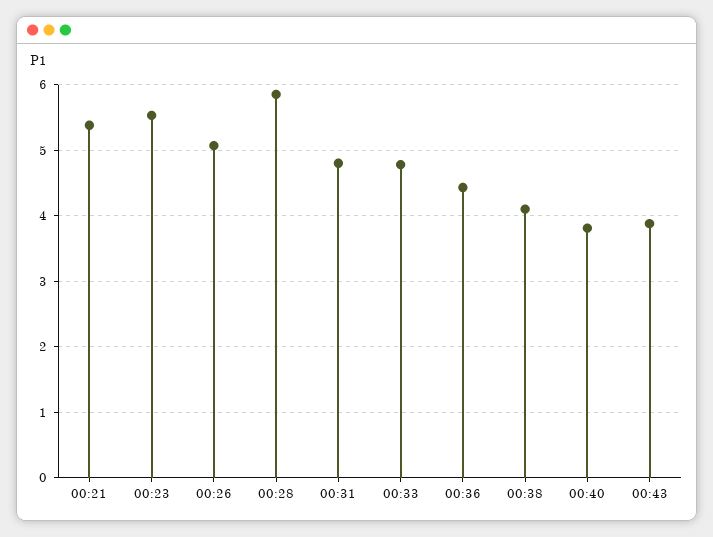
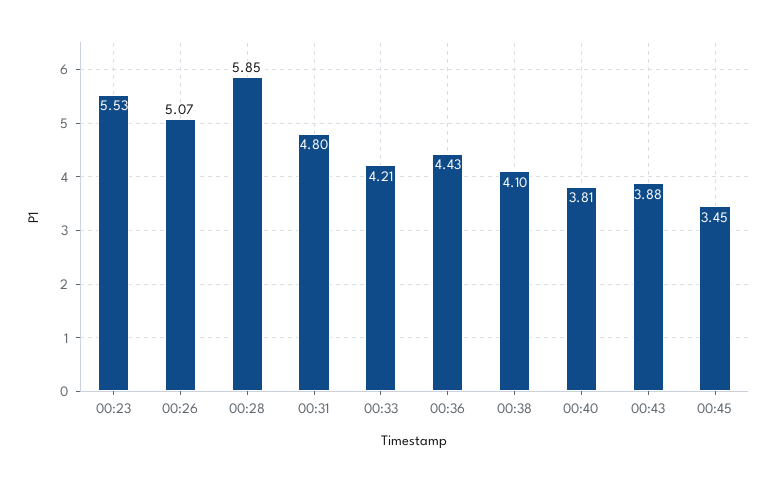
00:21: 5.4 -> none
00:33: 4.8 -> 4.21
00:45: none -> 3.45

